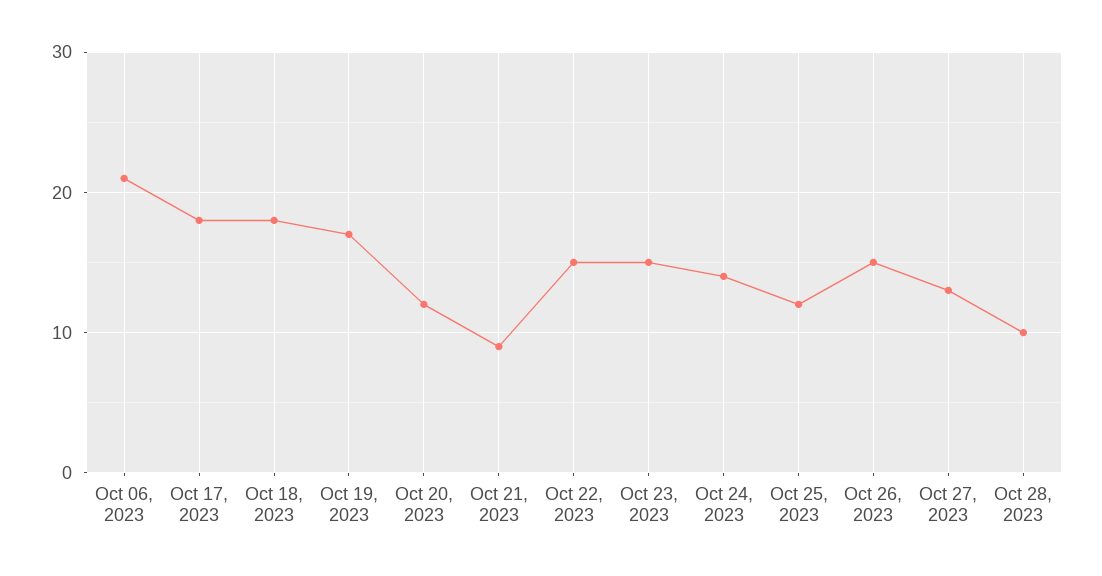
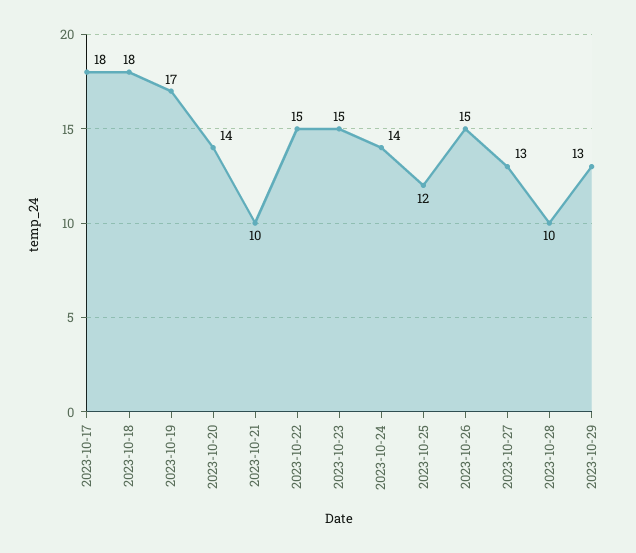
Oct 06, 2023: 21 -> none
Oct 20, 2023: 12 -> 14
Oct 21, 2023: 9 -> 10
2023-10-29: none -> 13

